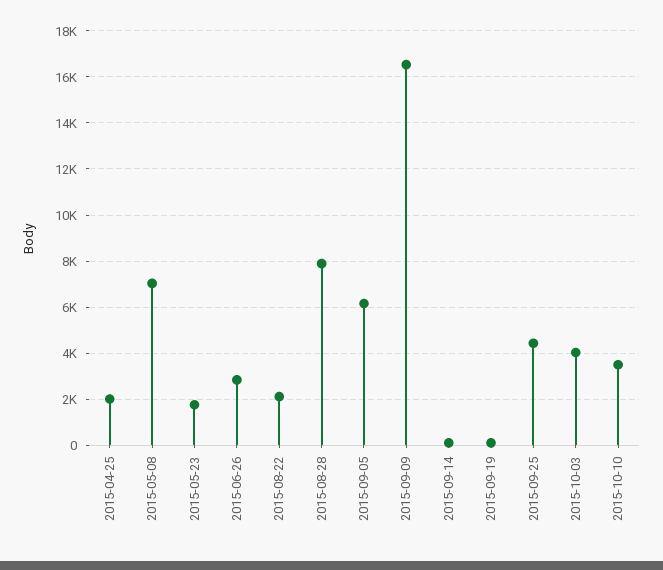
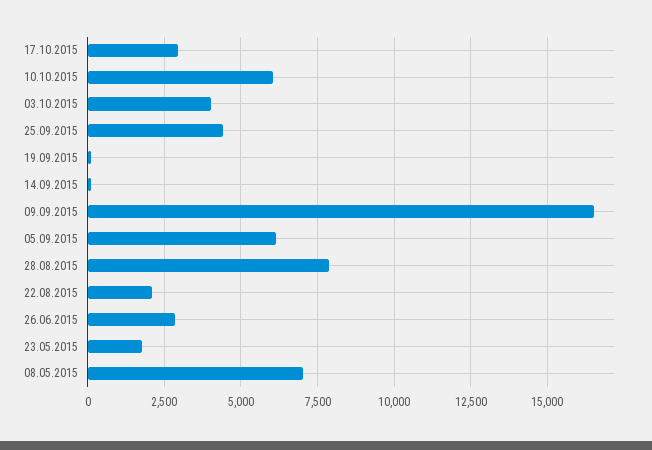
2015-04-25: 2000 -> none
2015-10-10: 3500 -> 6000
17.10.2015: none -> 3000

